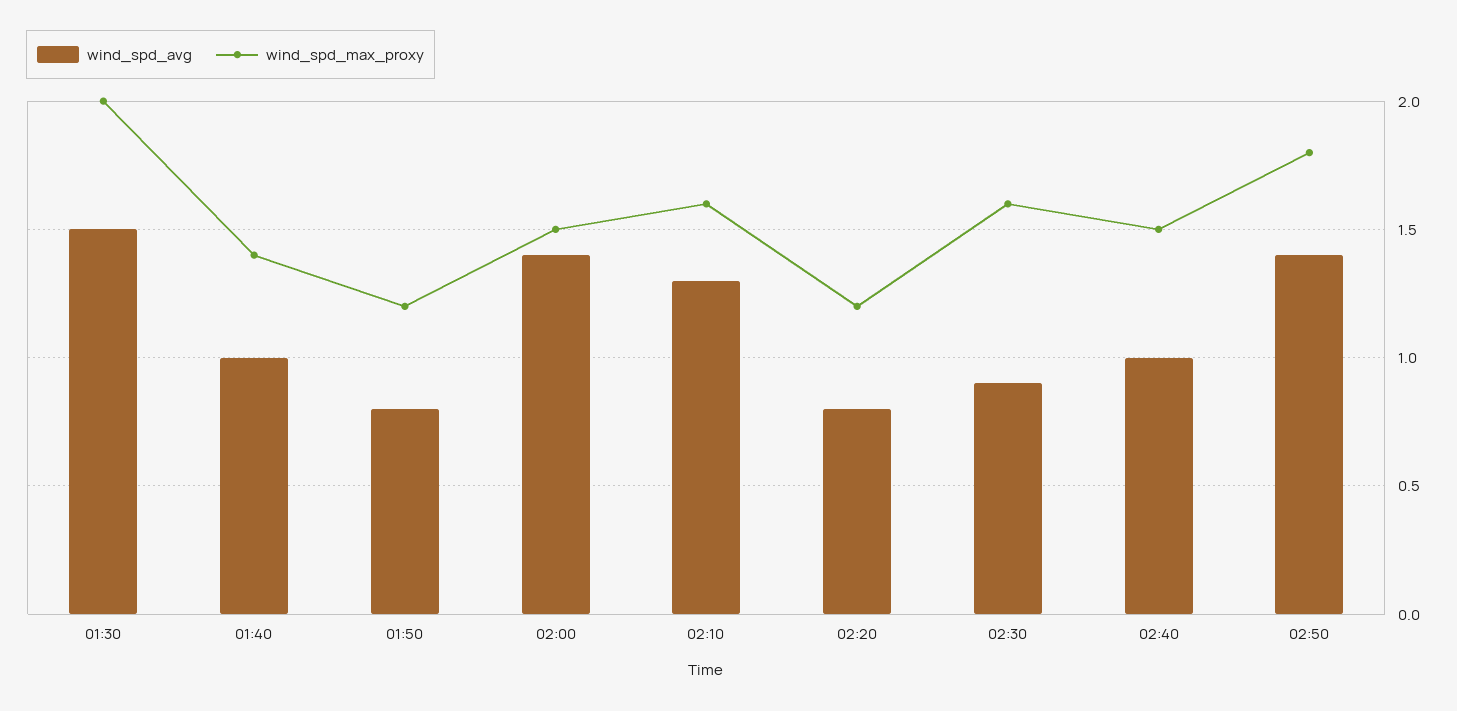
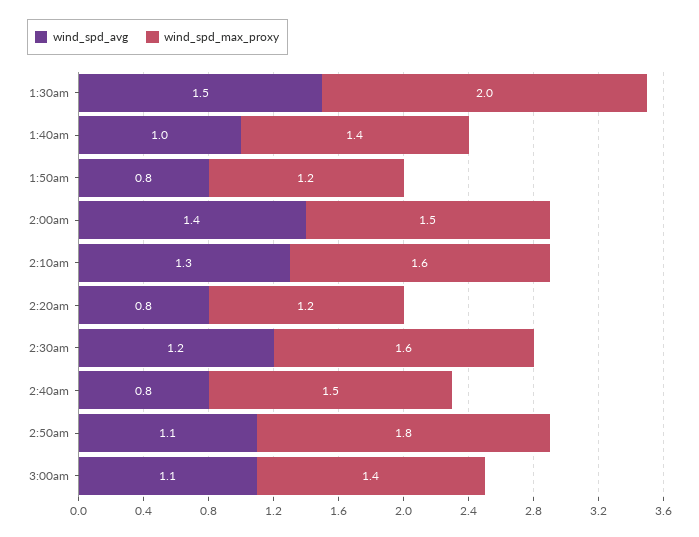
wind_spd_avg, 02:30: 0.9 -> 1.2
wind_spd_avg, 02:40: 1 -> 0.8
wind_spd_avg, 02:50: 1.4 -> 1.1
wind_spd_avg, 3:00am: none -> 1.1
wind_spd_max_proxy, 3:00am: none -> 1.4

